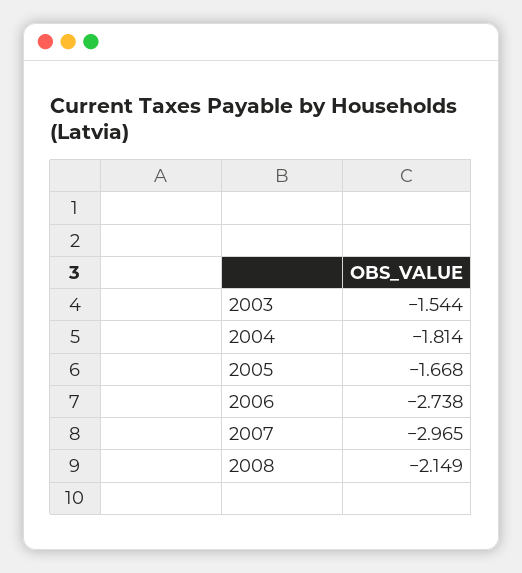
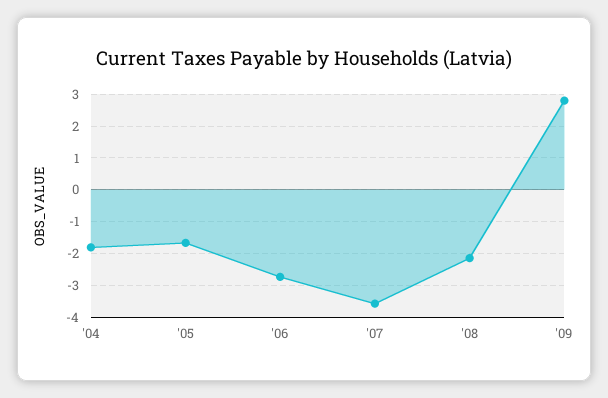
2003: -1.544 -> none
2007: -2.965 -> -3.6
'09: none -> 2.8

